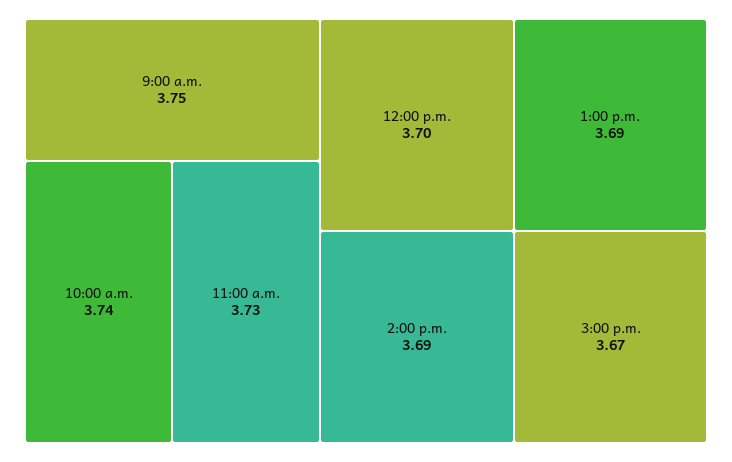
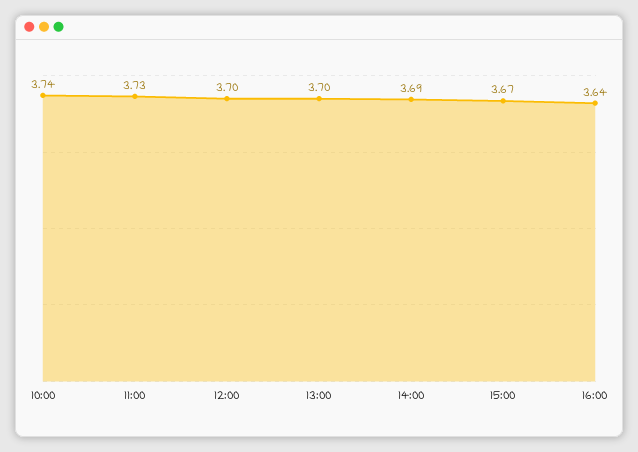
9:00 a.m.: 3.75 -> none
1:00 p.m.: 3.69 -> 3.7
16:00: none -> 3.64

